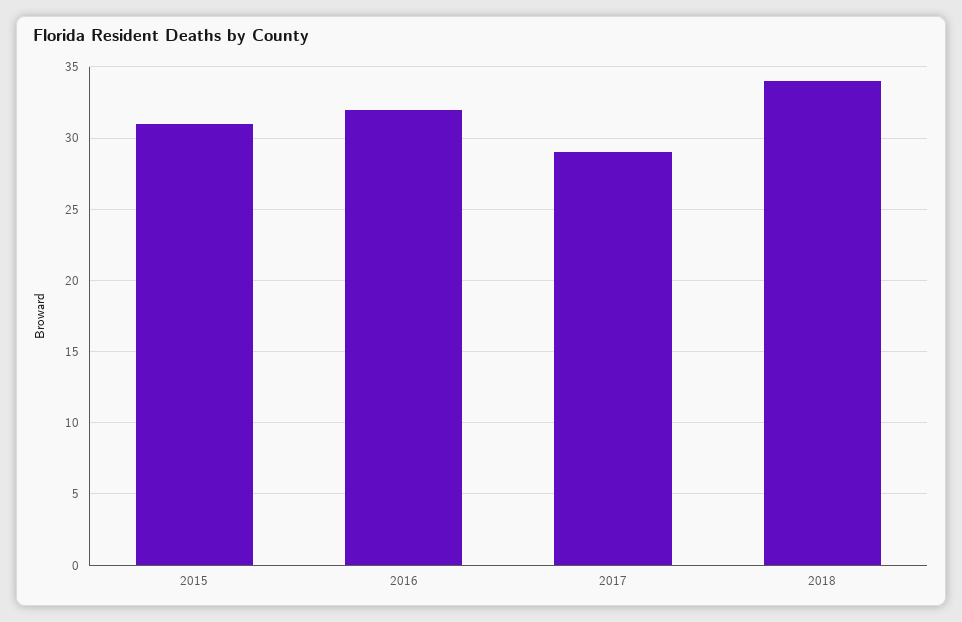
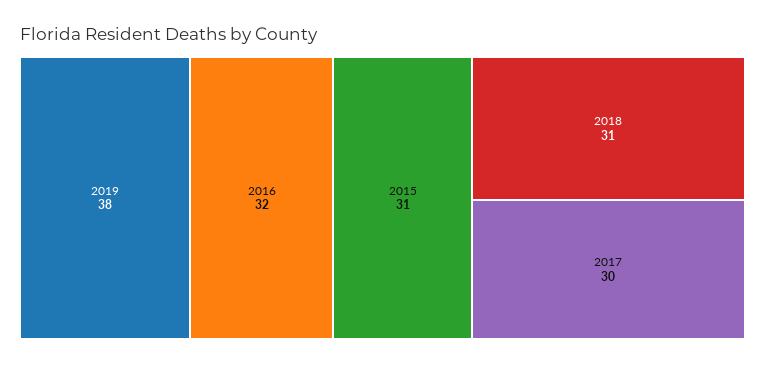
2017: 29 -> 30
2018: 34 -> 31
2019: none -> 38

